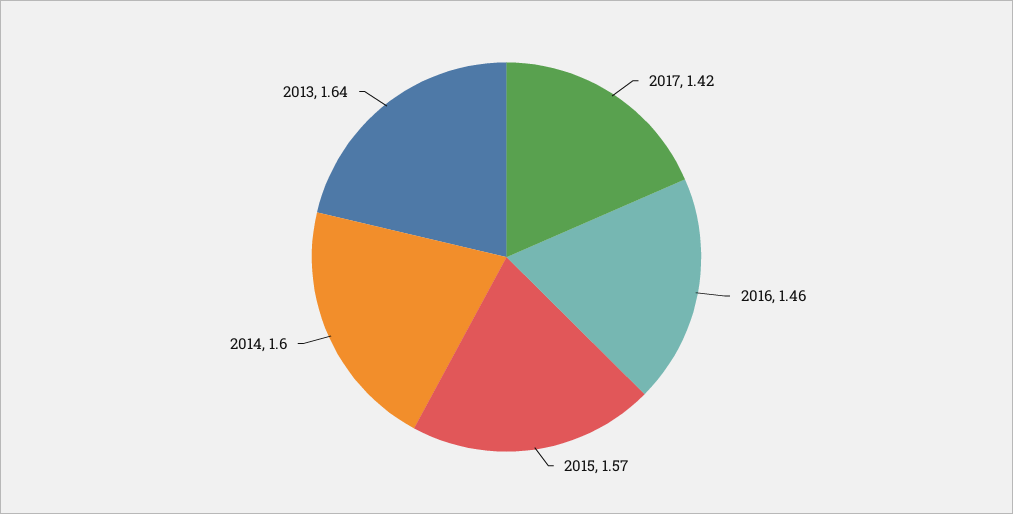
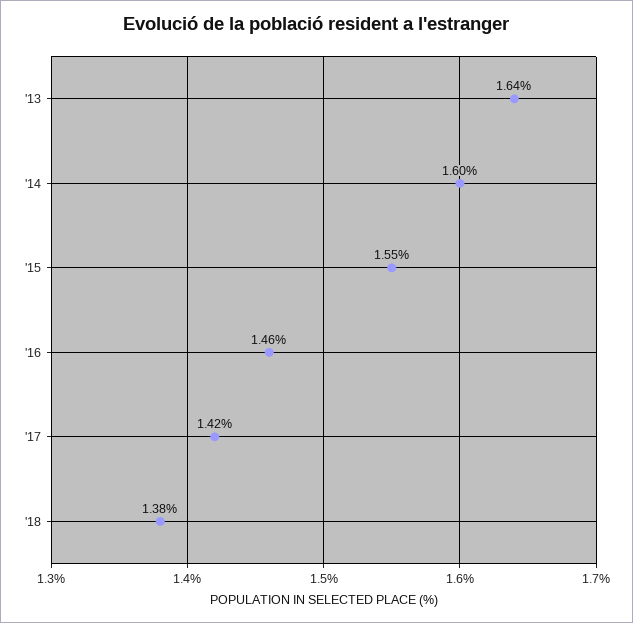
2015: 1.57 -> 1.55
'18: none -> 1.38

